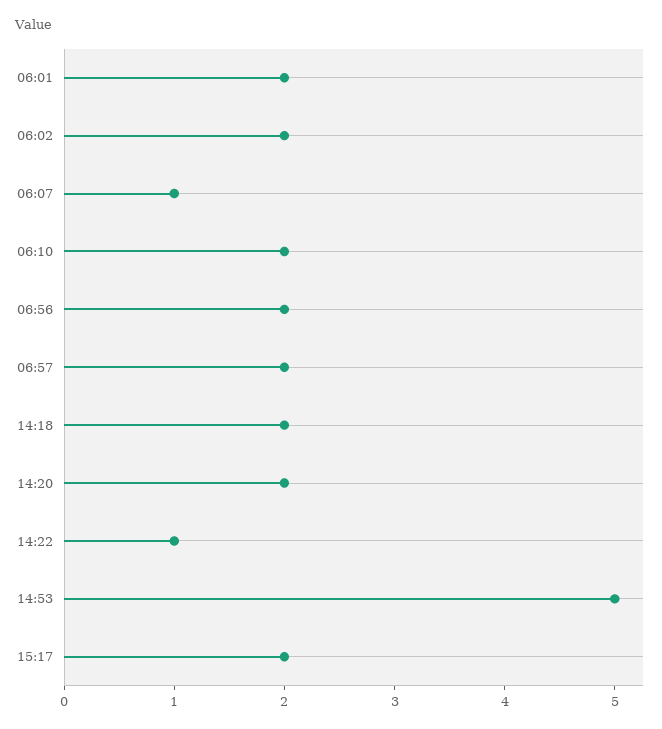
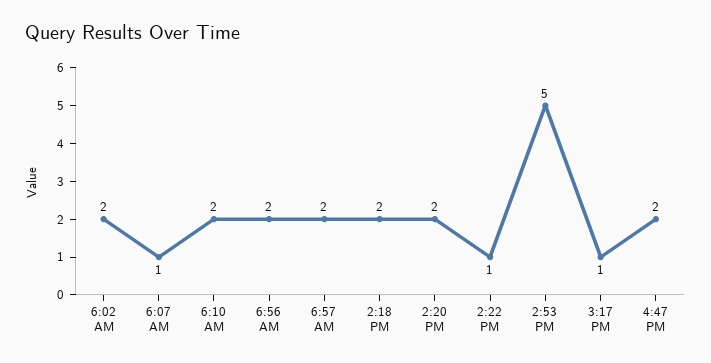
06:01: 2 -> none
15:17: 2 -> 1
4:47 PM: none -> 2

